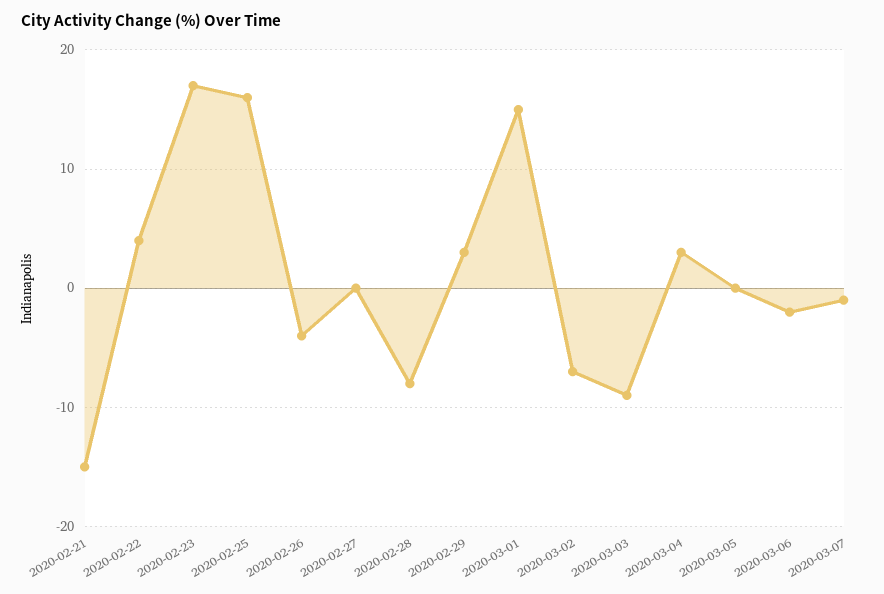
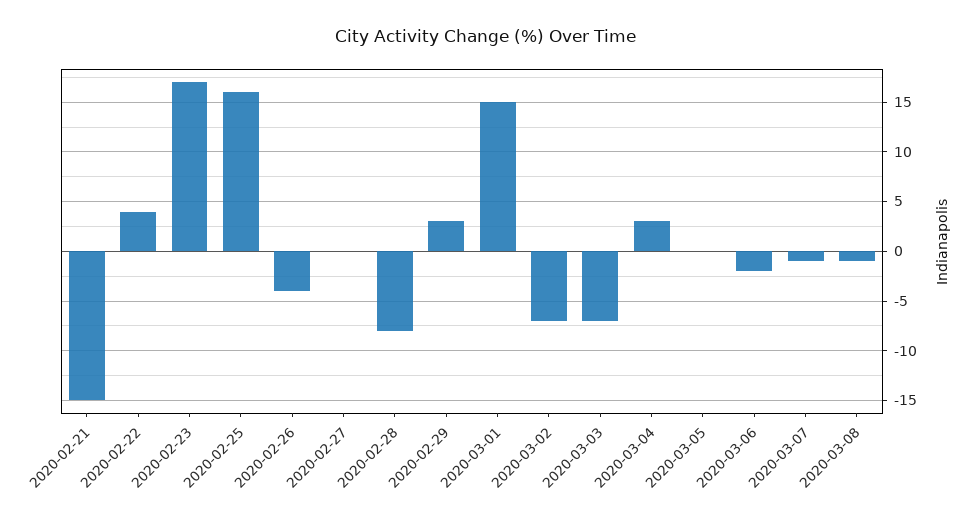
2020-03-03: -9 -> -7
2020-03-08: none -> -1

